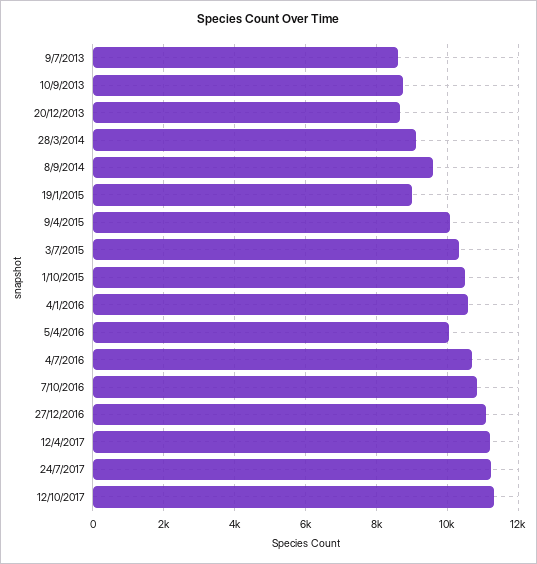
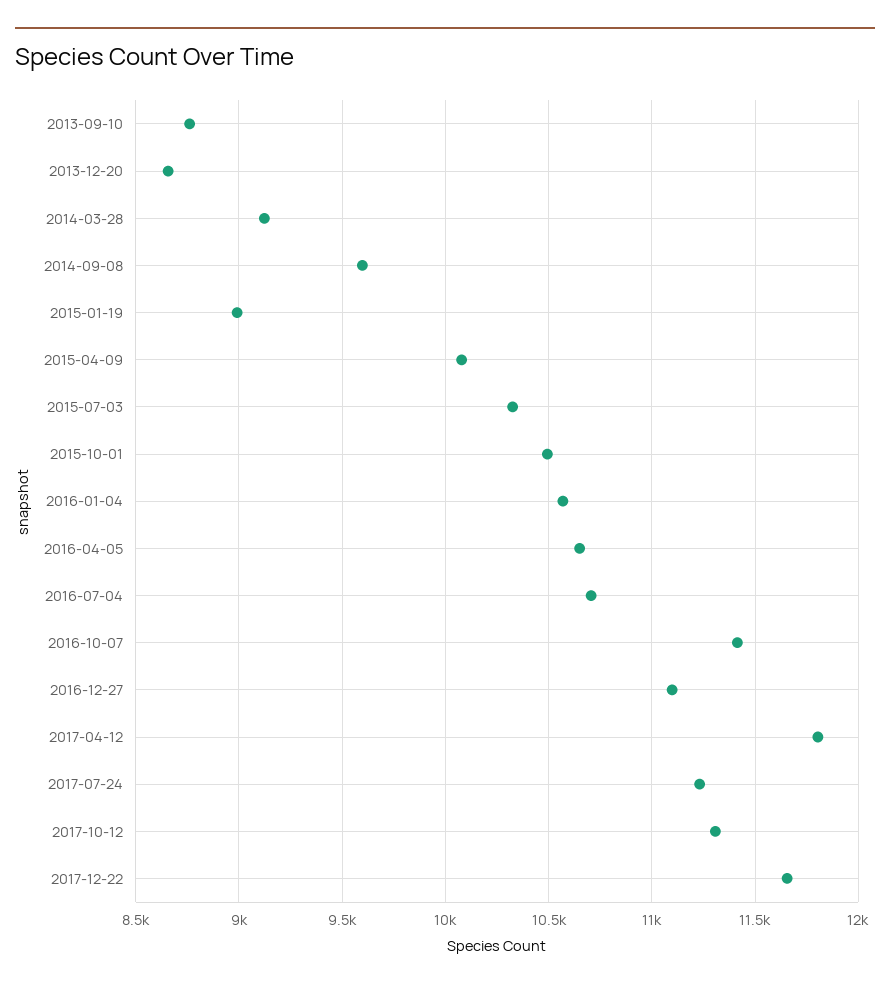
9/7/2013: 8600 -> none
5/4/2016: 10000 -> 10650
7/10/2016: 10800 -> 11400
12/4/2017: 11200 -> 11800
2017-12-22: none -> 11650

